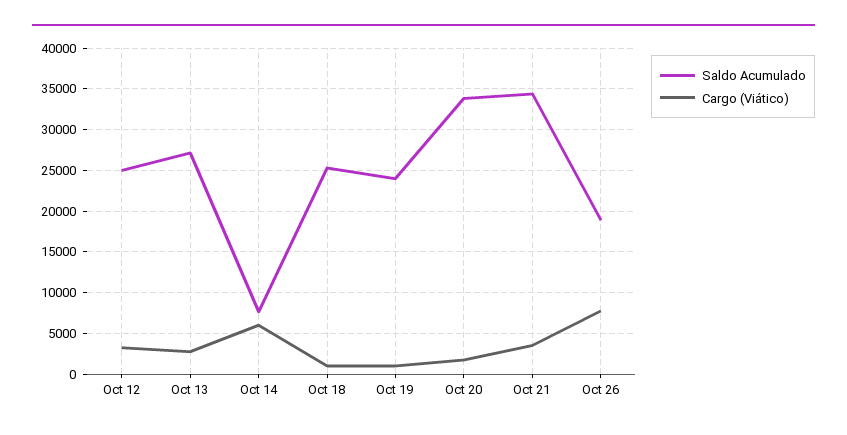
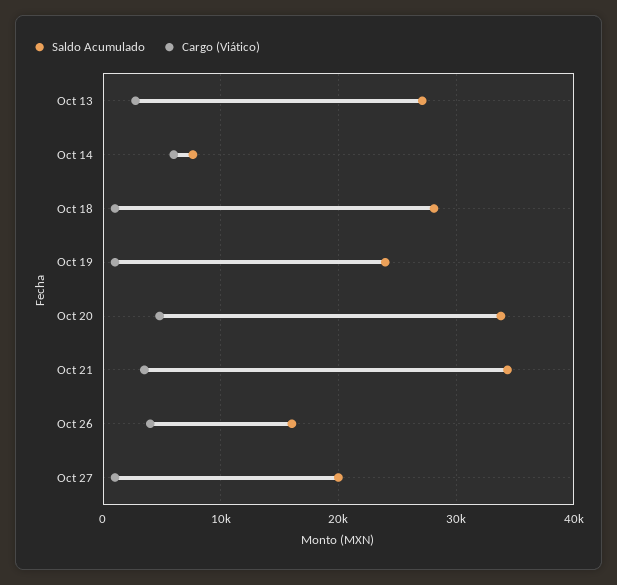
Saldo Acumulado, Oct 12: 25000 -> none
Cargo (Viático), Oct 12: 3000 -> none
Saldo Acumulado, Oct 18: 25000 -> 28000
Cargo (Viático), Oct 20: 2000 -> 5000
Saldo Acumulado, Oct 26: 19000 -> 16000
Cargo (Viático), Oct 26: 8000 -> 4000
Saldo Acumulado, Oct 27: none -> 20000
Cargo (Viático), Oct 27: none -> 1000

